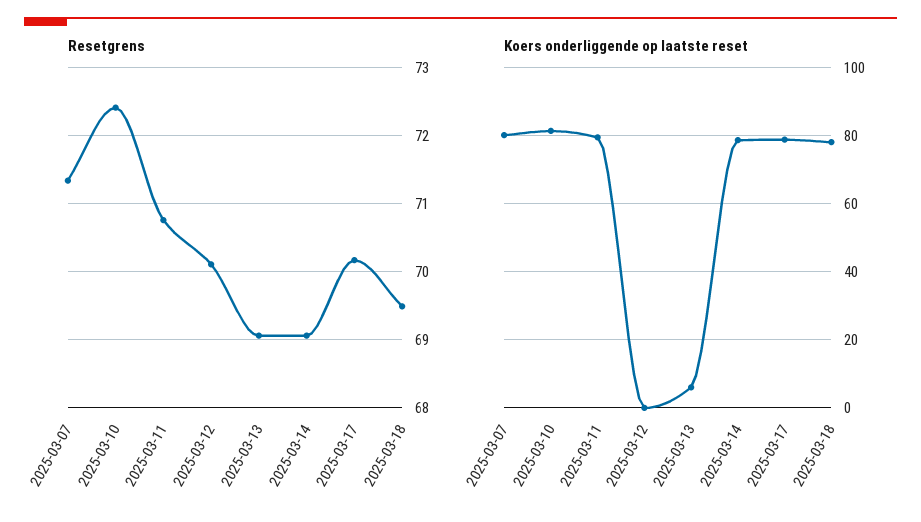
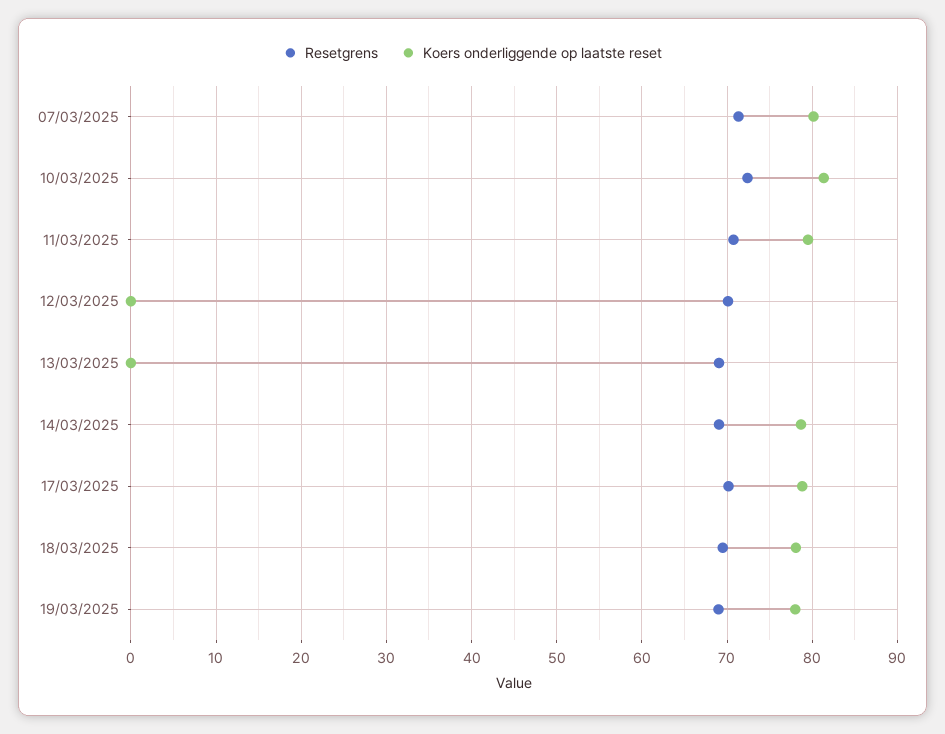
Koers onderliggende op laatste reset, 2025-03-13: 6 -> 0
Resetgrens, 19/03/2025: none -> 69
Koers onderliggende op laatste reset, 19/03/2025: none -> 78

